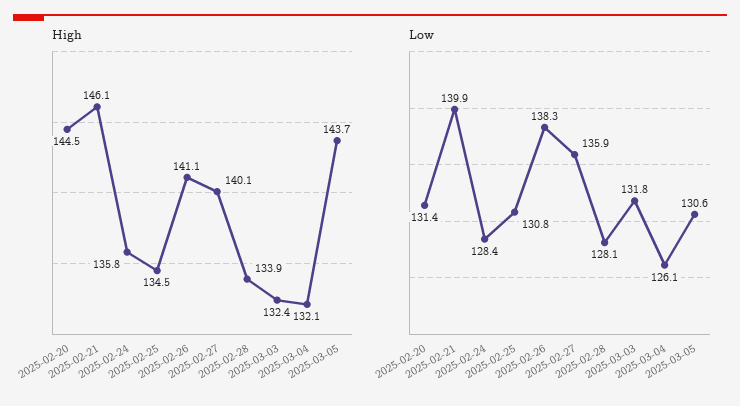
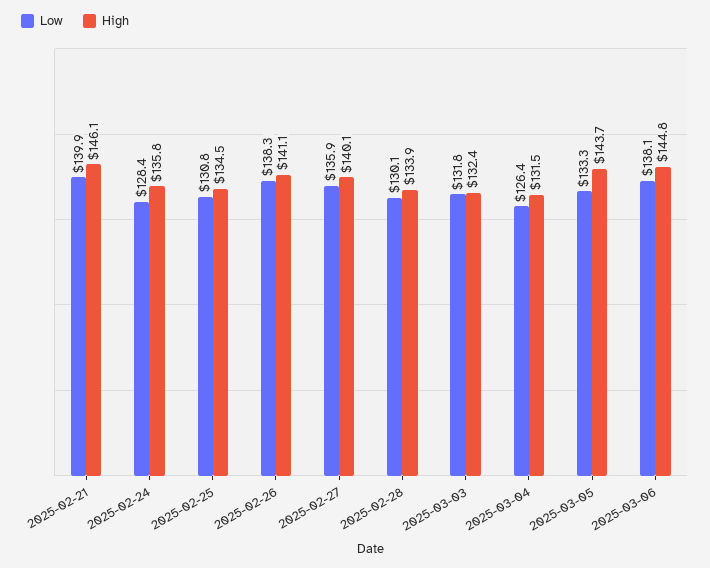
High, 2025-02-20: 144.5 -> none
High, 2025-03-04: 132.1 -> 131.5
Low, 2025-02-20: 131.4 -> none
Low, 2025-02-28: 128.1 -> 130.1
Low, 2025-03-04: 126.1 -> 126.4
Low, 2025-03-05: 130.6 -> 133.3
Low, 2025-03-06: none -> 138.1
High, 2025-03-06: none -> 144.8

